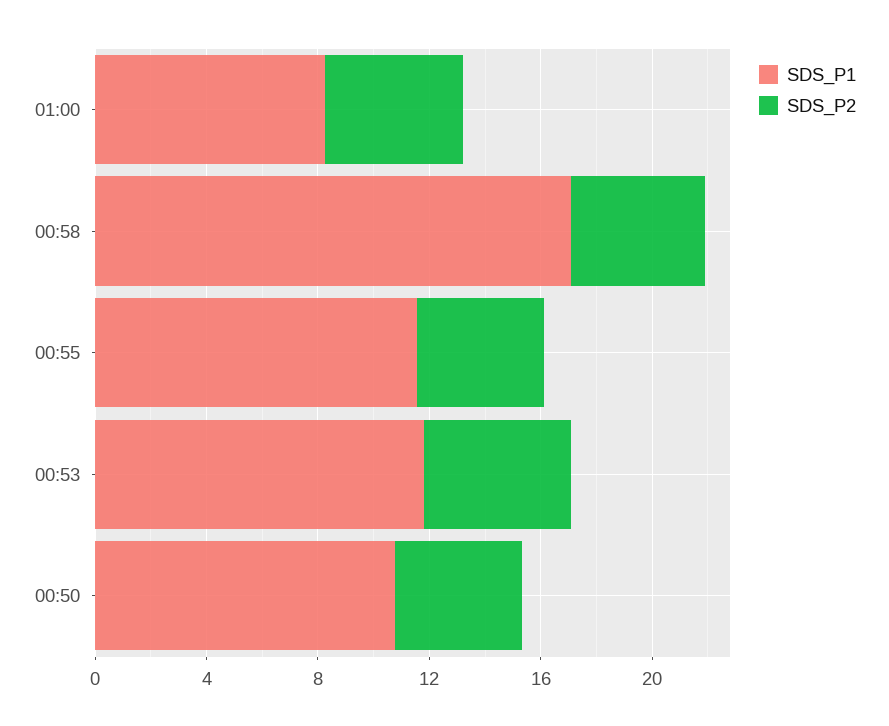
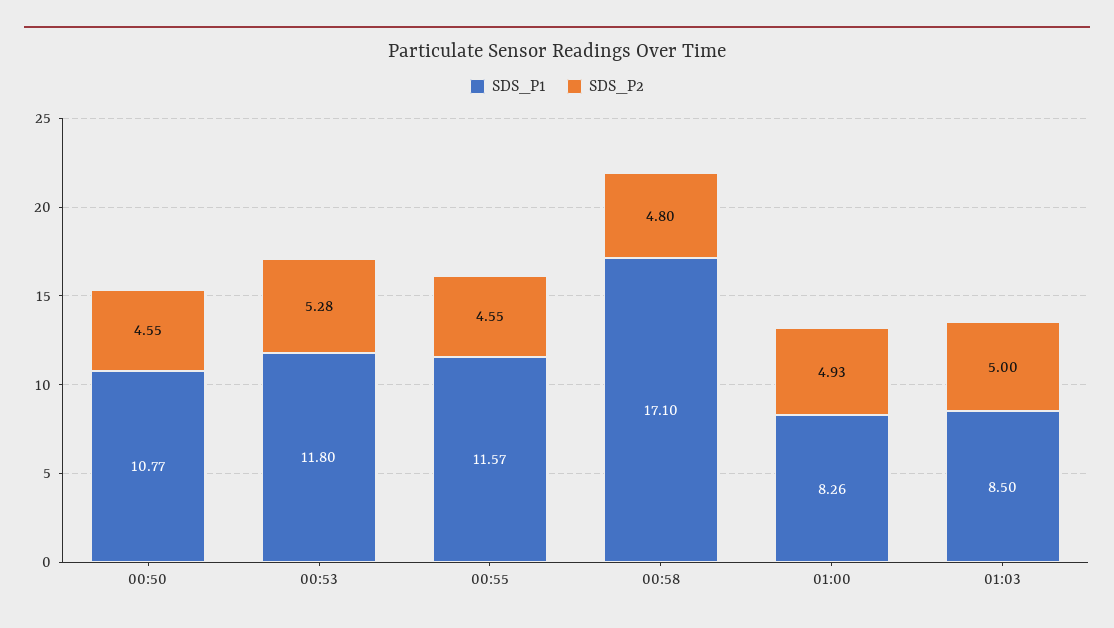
SDS_P1, 01:03: none -> 8.5
SDS_P2, 01:03: none -> 5

